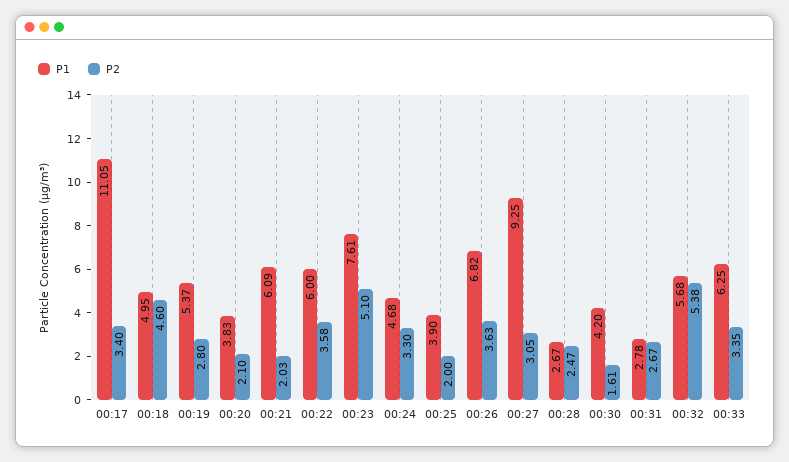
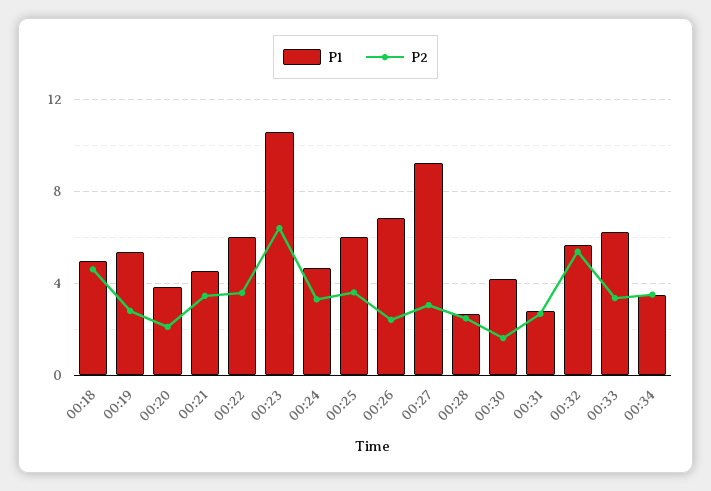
P1, 00:17: 11.05 -> none
P2, 00:17: 3.4 -> none
P1, 00:21: 6.09 -> 4.5
P2, 00:21: 2.03 -> 3.5
P1, 00:23: 7.61 -> 10.5
P2, 00:23: 5.1 -> 6.5
P1, 00:25: 3.9 -> 6
P2, 00:25: 2 -> 3.5
P2, 00:26: 3.63 -> 2.5
P1, 00:34: none -> 3.5
P2, 00:34: none -> 3.5

